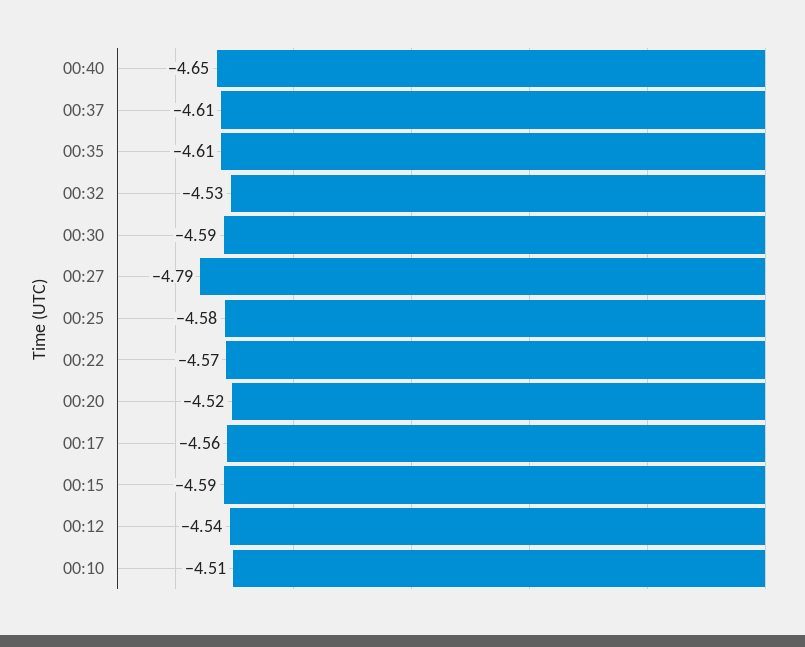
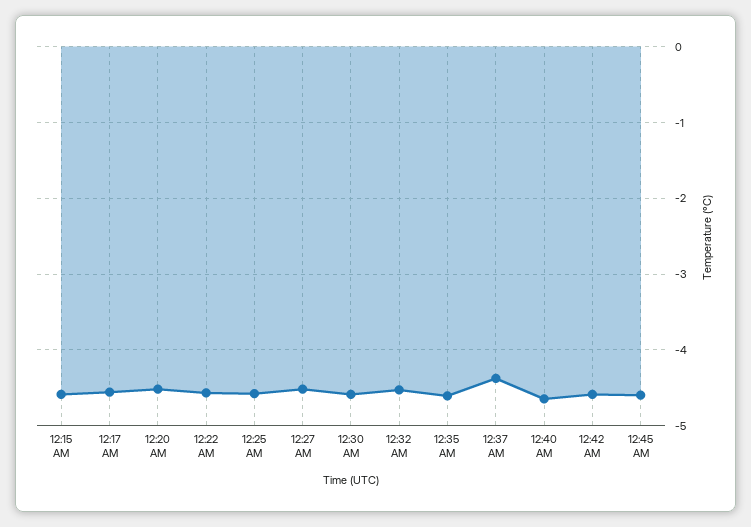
00:37: -4.61 -> -4.4
00:27: -4.79 -> -4.5
00:12: -4.54 -> none
00:10: -4.51 -> none
12:42 AM: none -> -4.6
12:45 AM: none -> -4.6

